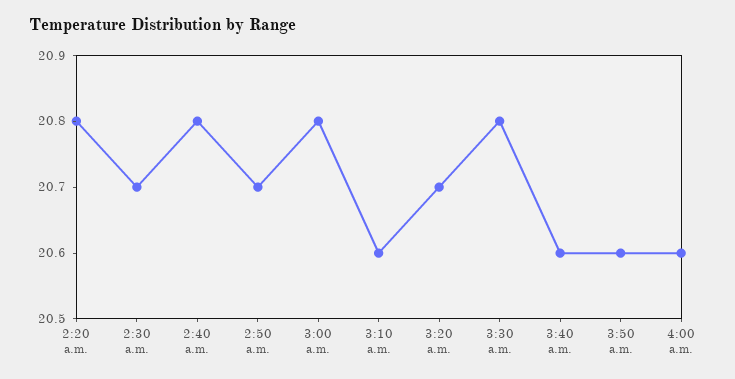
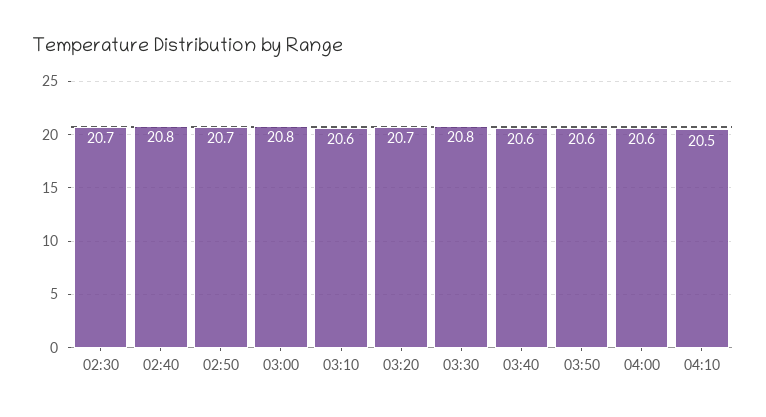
2:20 a.m.: 20.8 -> none
04:10: none -> 20.5

